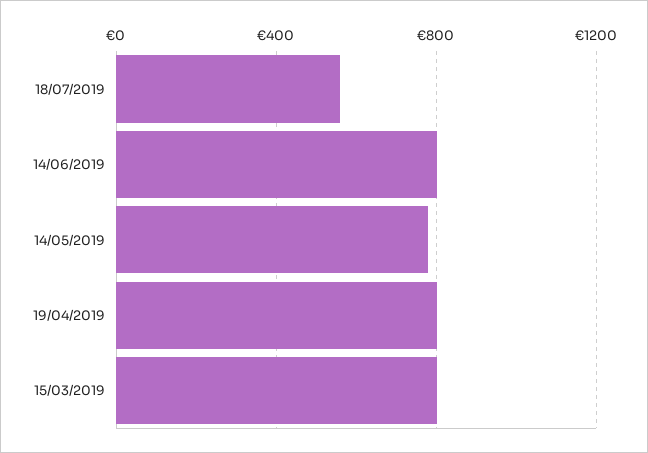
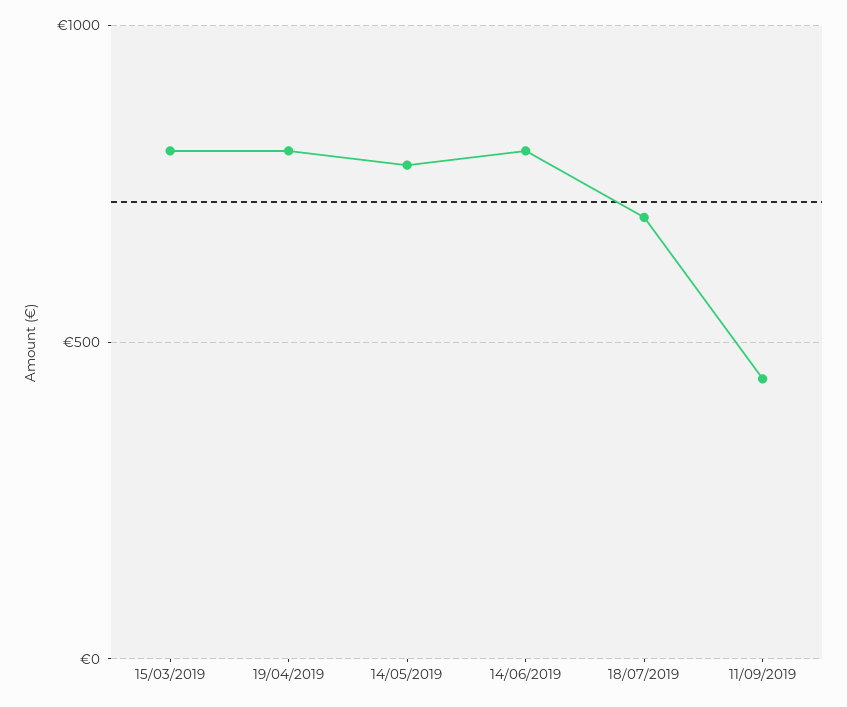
18/07/2019: 550 -> 700
11/09/2019: none -> 450

